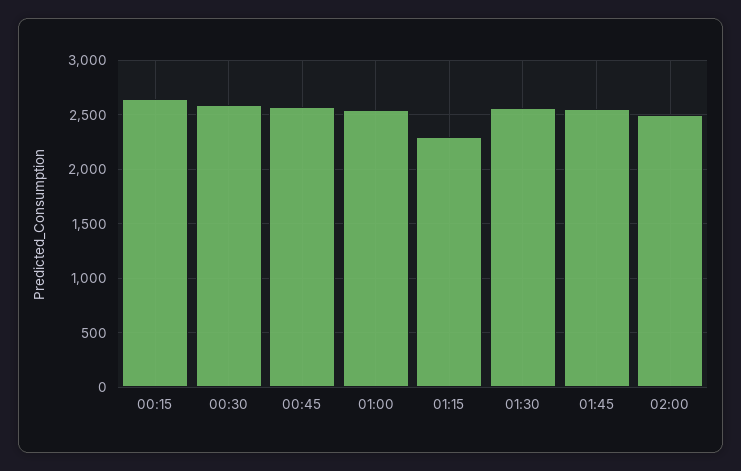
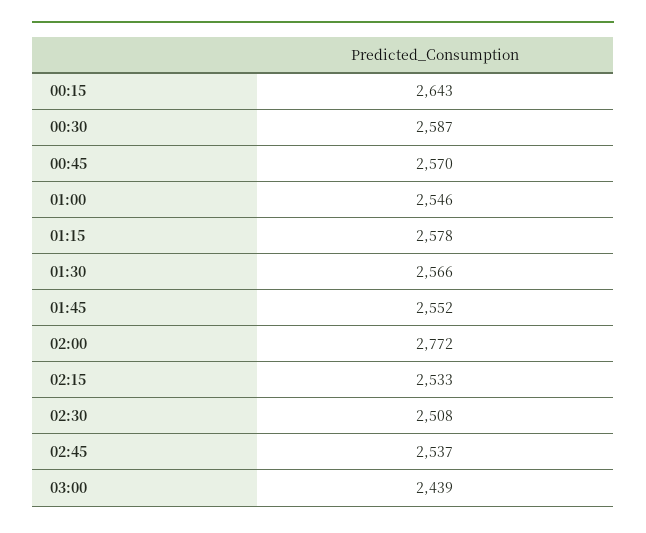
01:15: 2300 -> 2578
02:00: 2500 -> 2772
02:15: none -> 2533
02:30: none -> 2508
02:45: none -> 2537
03:00: none -> 2439

